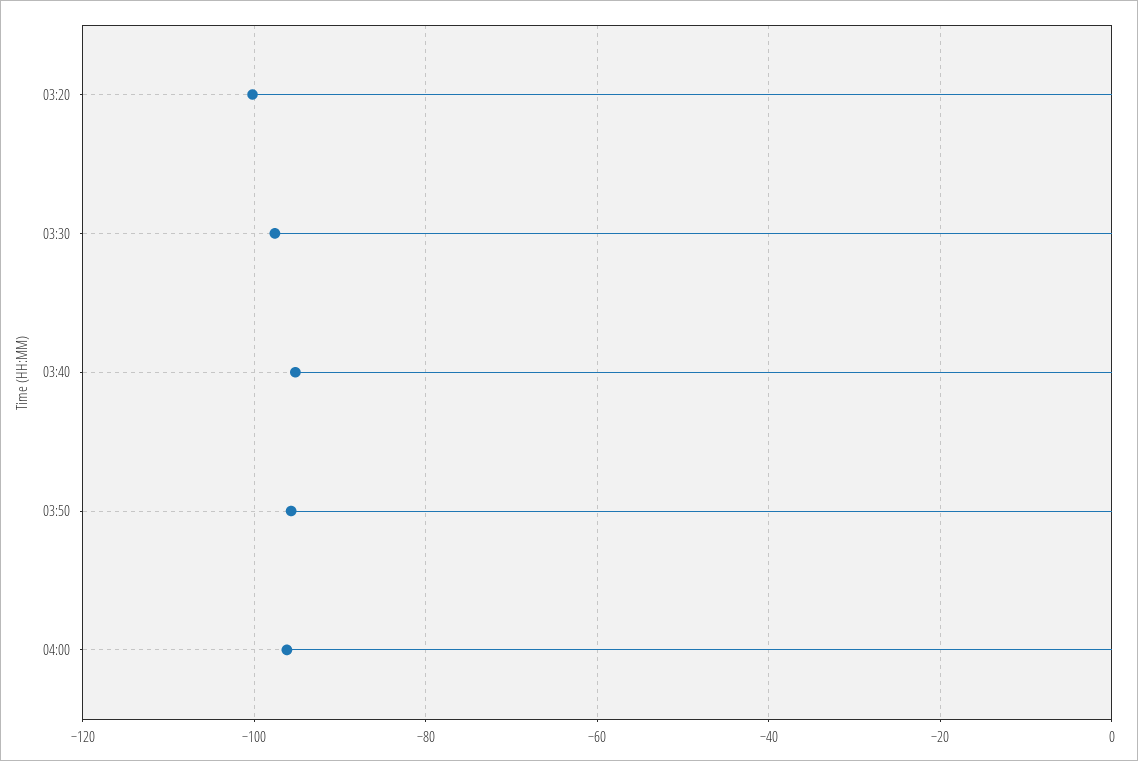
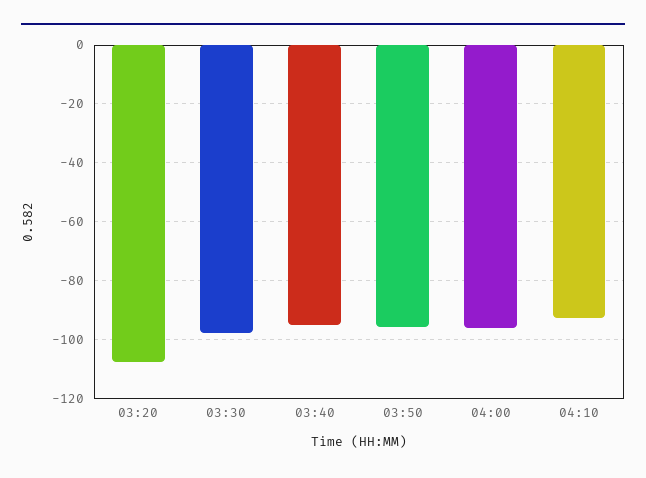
03:20: -100 -> -107.5
04:10: none -> -92.5

